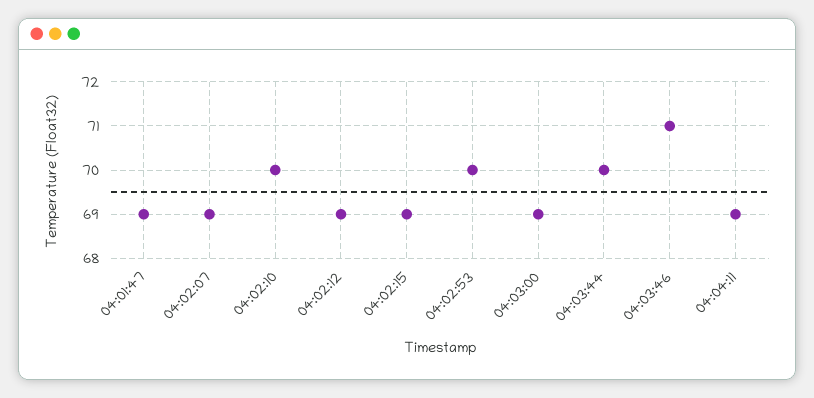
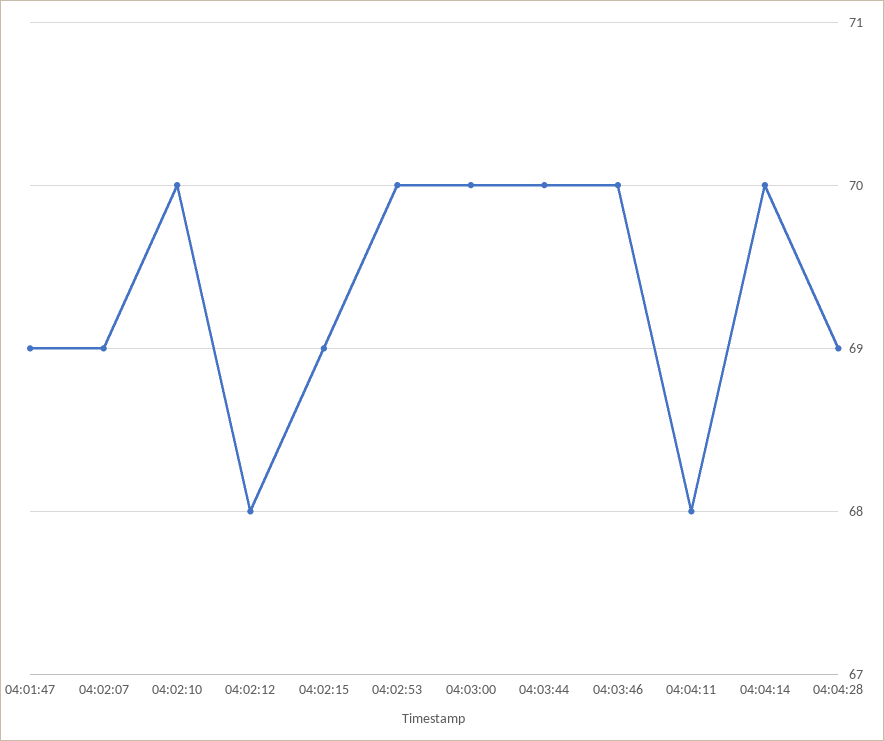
04:02:12: 69 -> 68
04:03:00: 69 -> 70
04:03:46: 71 -> 70
04:04:11: 69 -> 68
04:04:14: none -> 70
04:04:28: none -> 69

